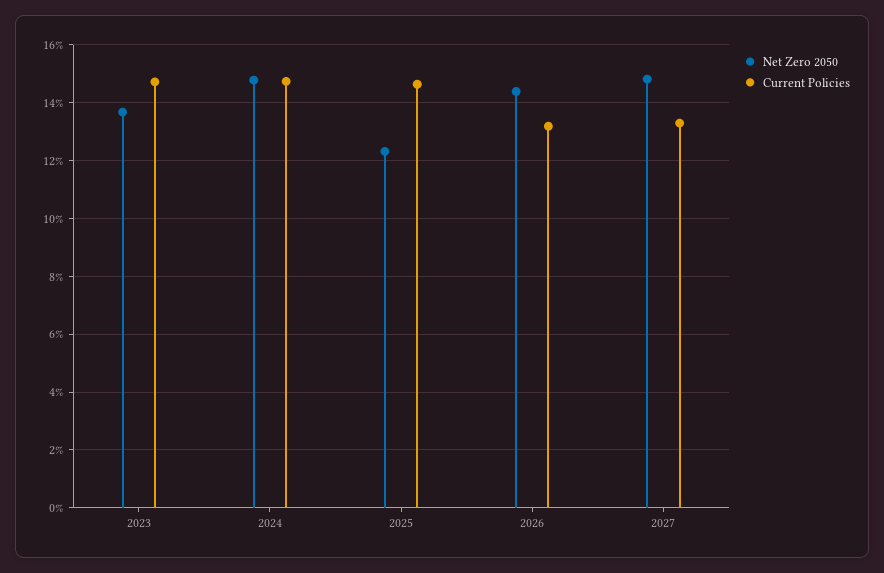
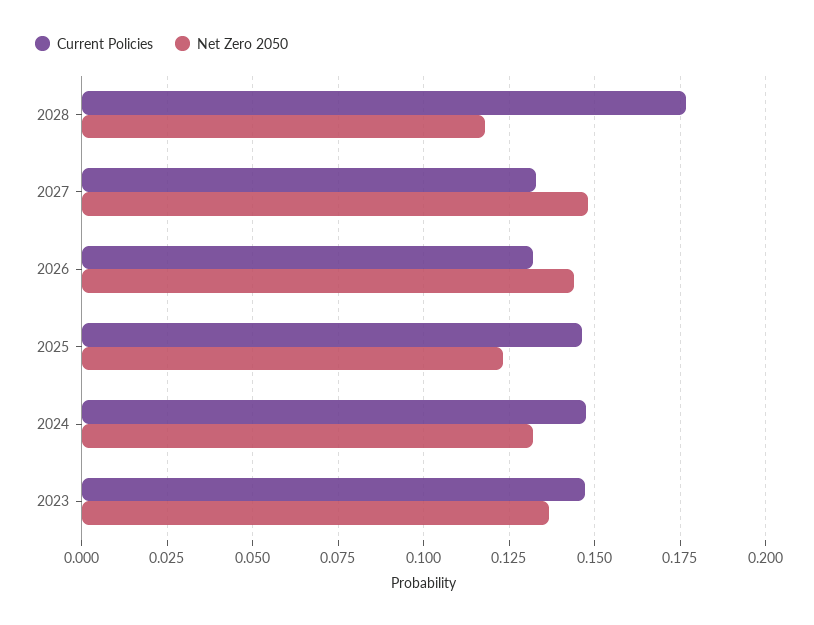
Net Zero 2050, 2024: 0.1475 -> 0.1325
Current Policies, 2028: none -> 0.1775
Net Zero 2050, 2028: none -> 0.1175

